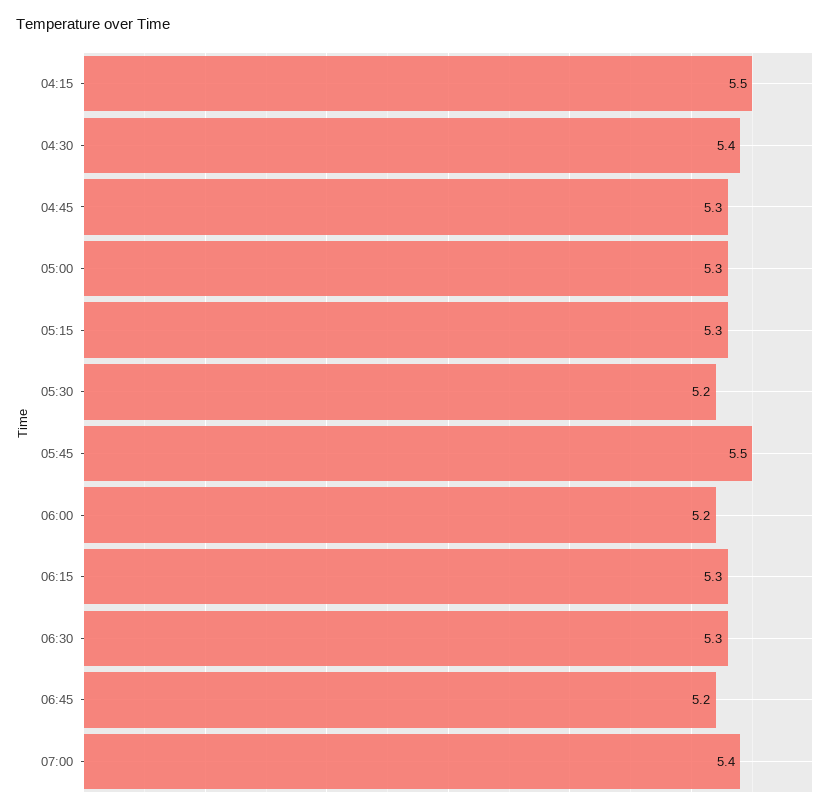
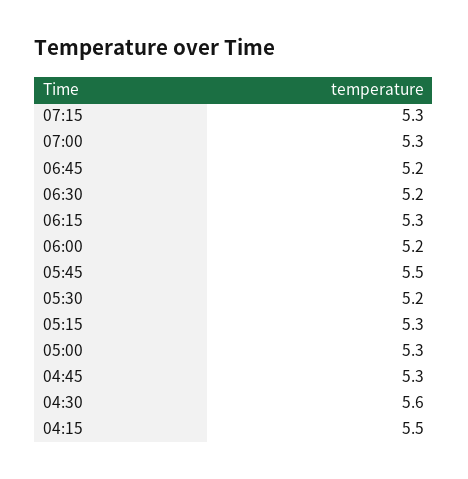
04:30: 5.4 -> 5.6
06:30: 5.3 -> 5.2
07:00: 5.4 -> 5.3
07:15: none -> 5.3

